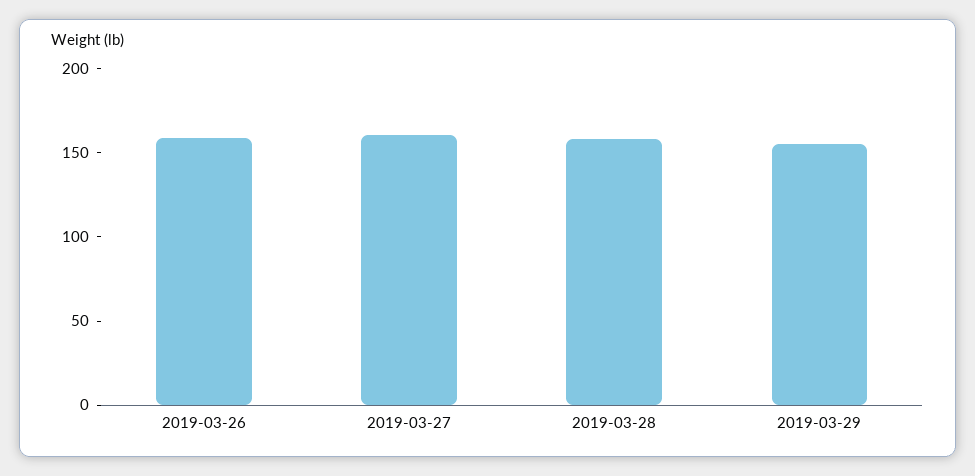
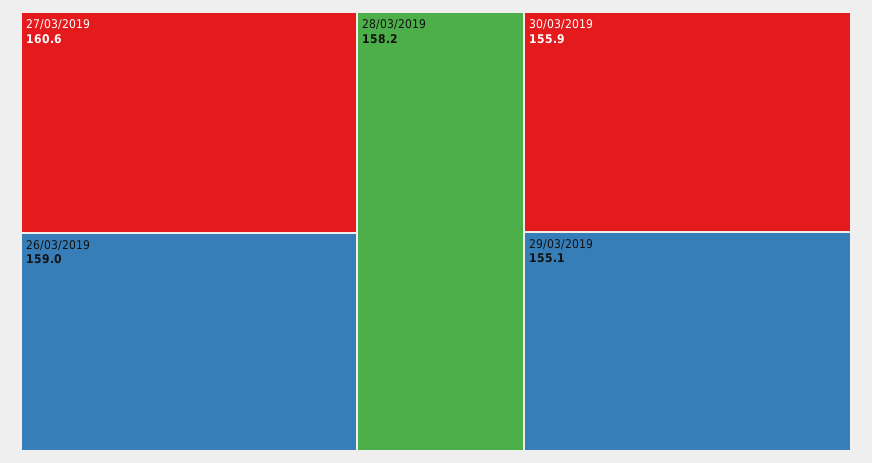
30/03/2019: none -> 155.9

